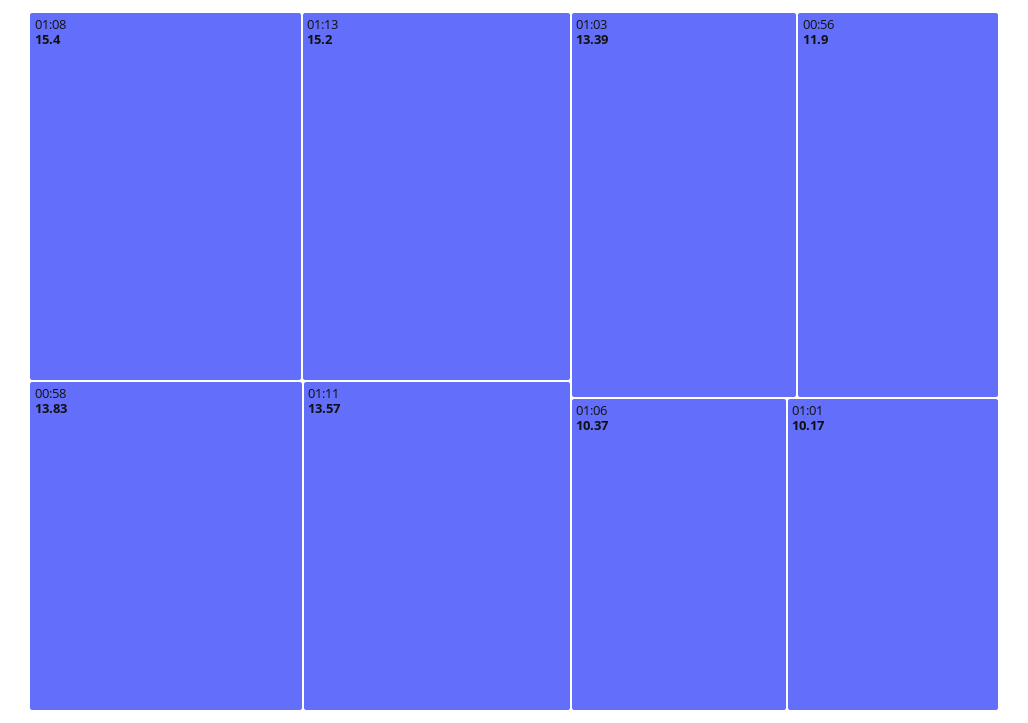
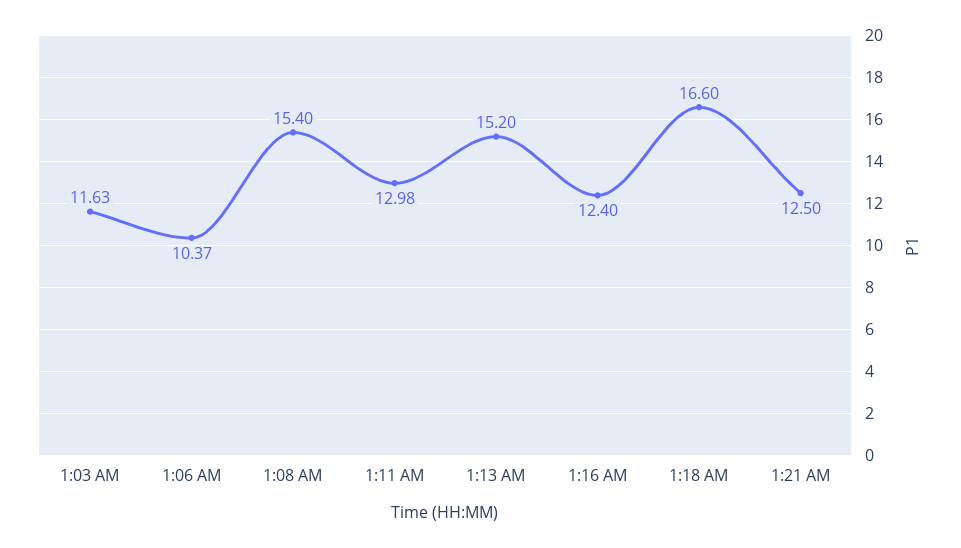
00:58: 13.83 -> none
01:11: 13.57 -> 12.98
01:03: 13.39 -> 11.63
00:56: 11.9 -> none
01:01: 10.17 -> none
1:16 AM: none -> 12.4
1:18 AM: none -> 16.6
1:21 AM: none -> 12.5

